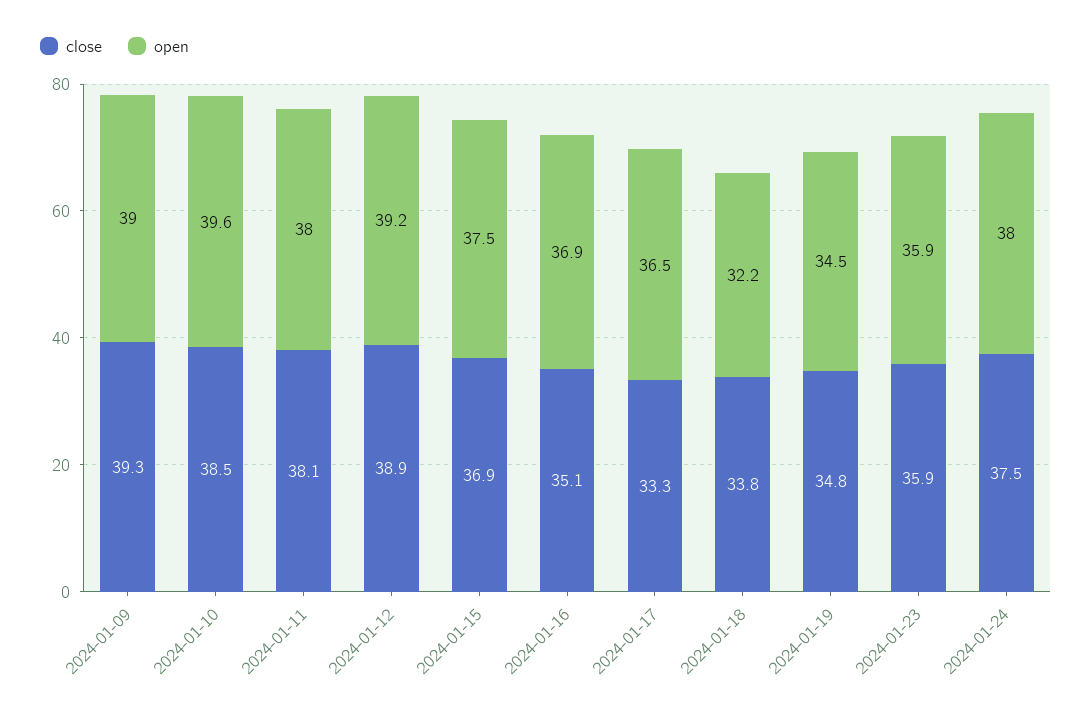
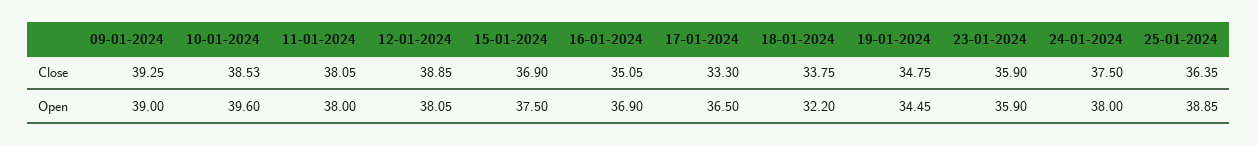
open, 2024-01-12: 39.2 -> 38.05
close, 25-01-2024: none -> 36.35
open, 25-01-2024: none -> 38.85

